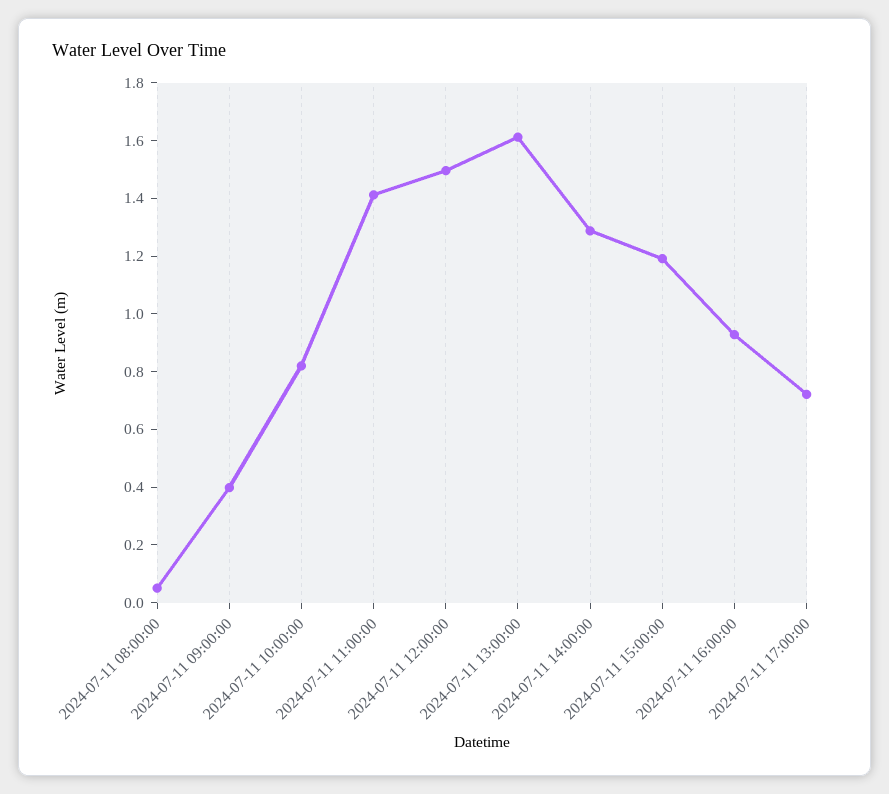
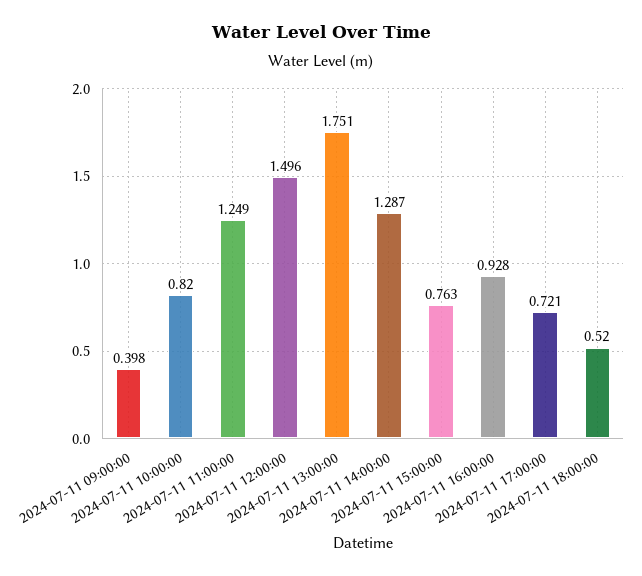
2024-07-11 08:00:00: 0.05 -> none
2024-07-11 11:00:00: 1.4 -> 1.249
2024-07-11 13:00:00: 1.6 -> 1.751
2024-07-11 15:00:00: 1.2 -> 0.763
2024-07-11 18:00:00: none -> 0.52

